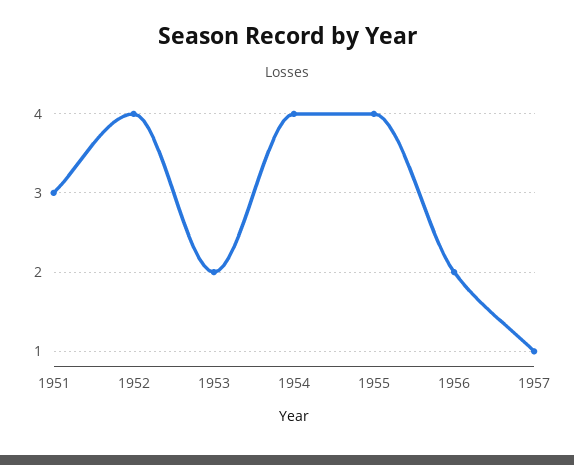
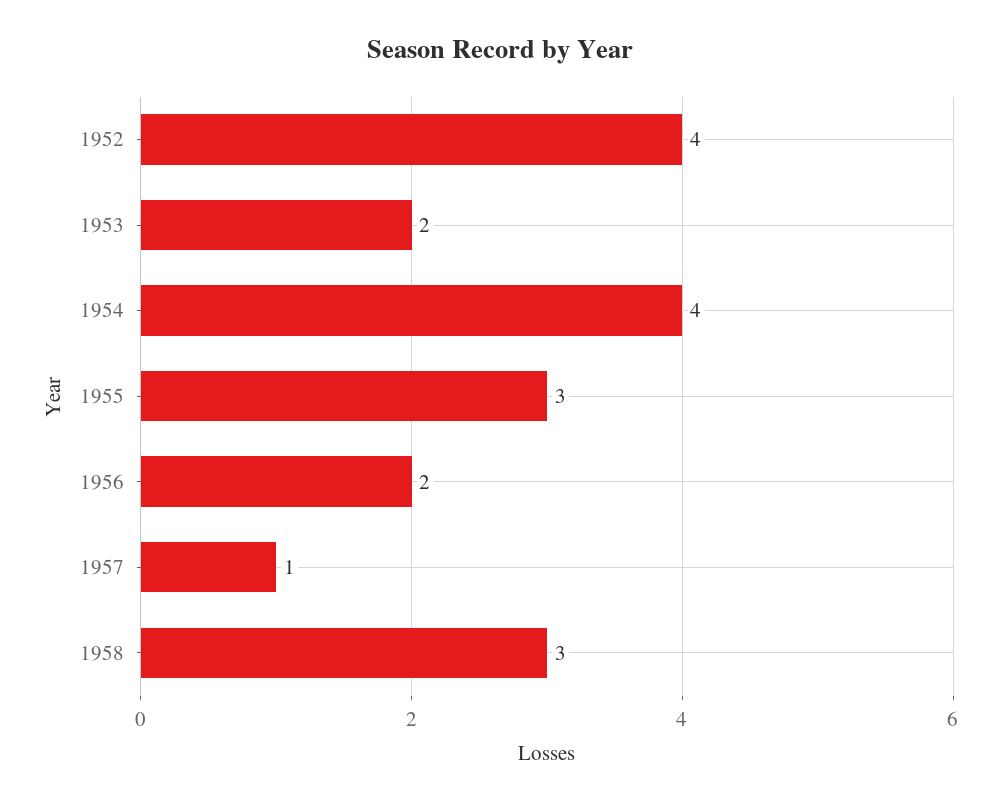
1951: 3 -> none
1955: 4 -> 3
1958: none -> 3

